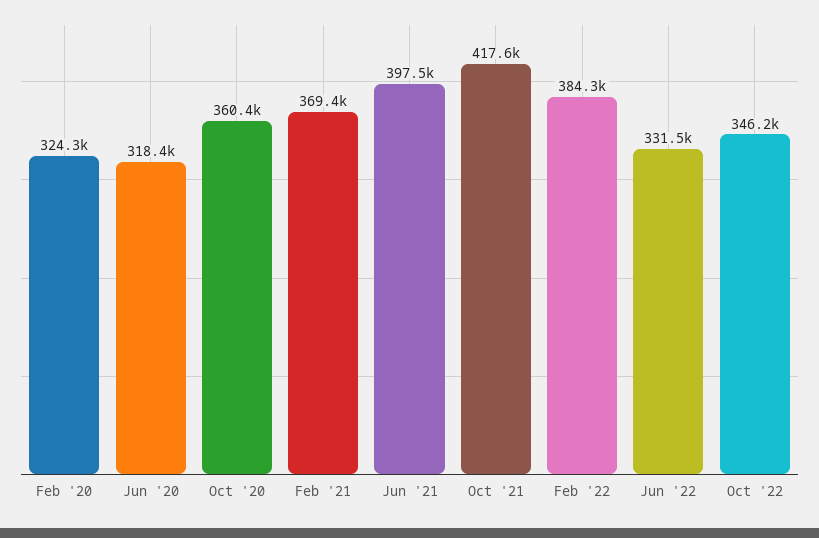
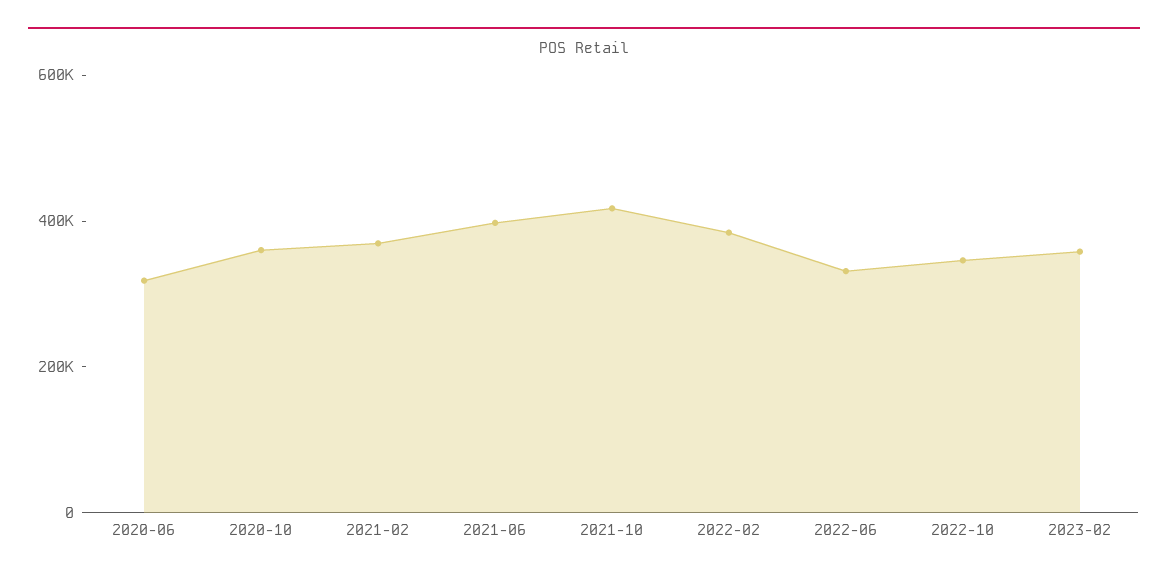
Feb '20: 324300 -> none
2023-02: none -> 350000

